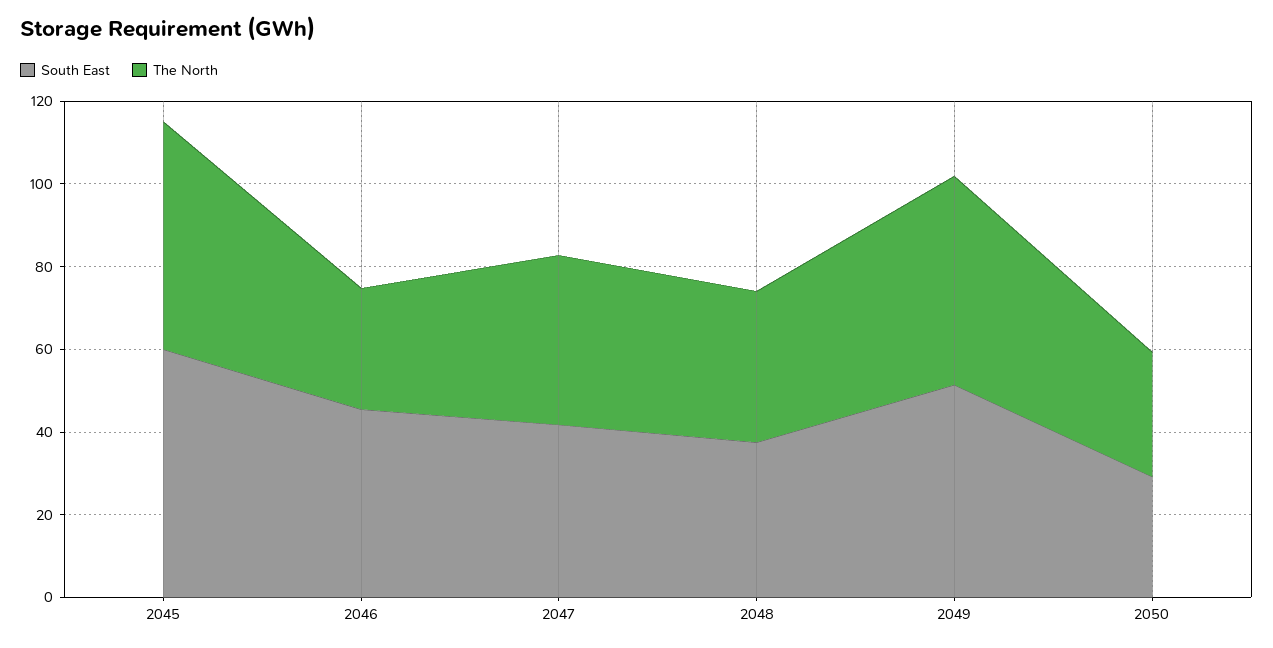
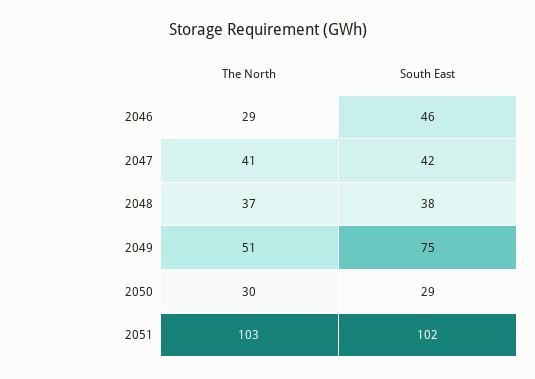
South East, 2045: 60 -> none
The North, 2045: 55 -> none
South East, 2049: 50 -> 75
The North, 2051: none -> 103
South East, 2051: none -> 102

